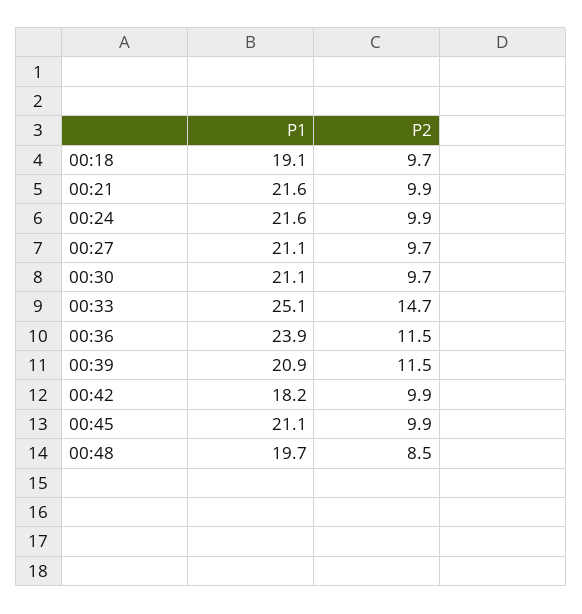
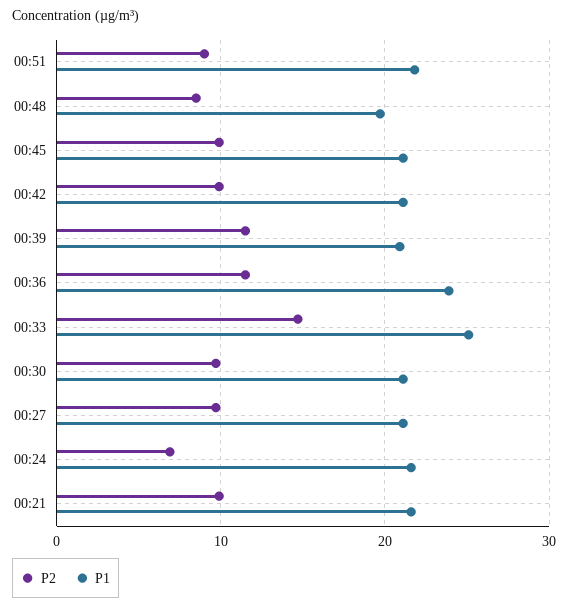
P1, 00:18: 19.1 -> none
P2, 00:18: 9.7 -> none
P2, 00:24: 9.9 -> 7
P1, 00:42: 18.2 -> 21
P2, 00:51: none -> 9
P1, 00:51: none -> 22

